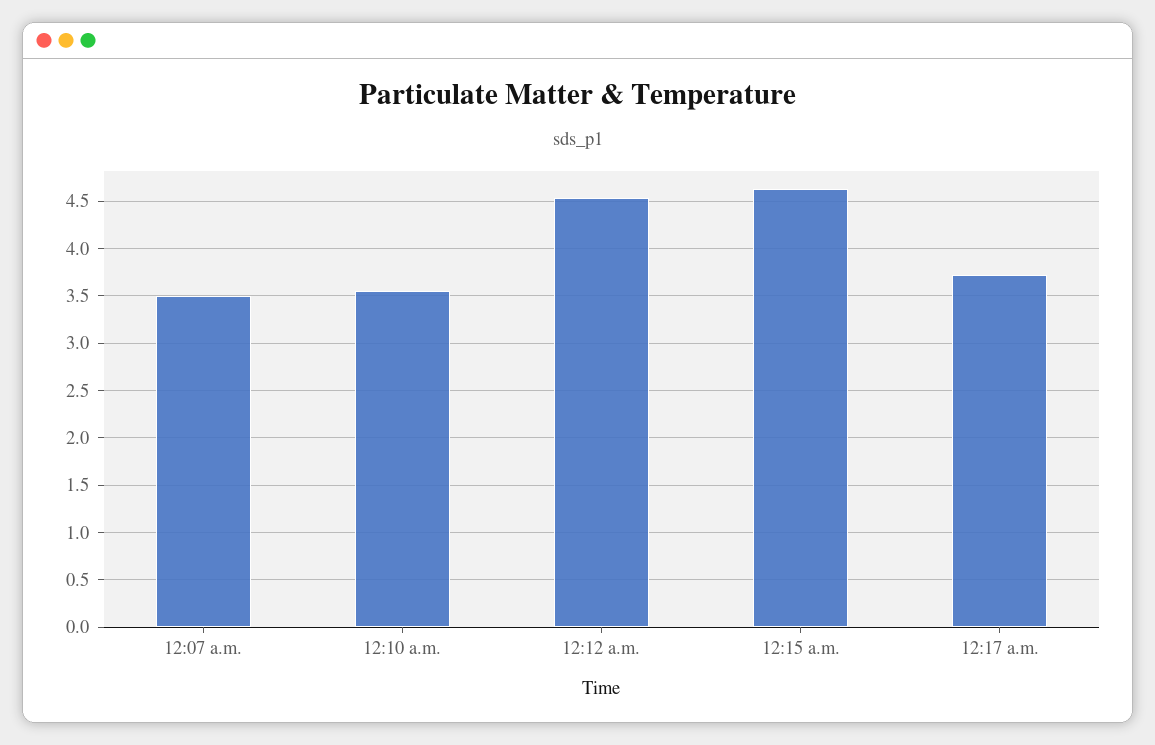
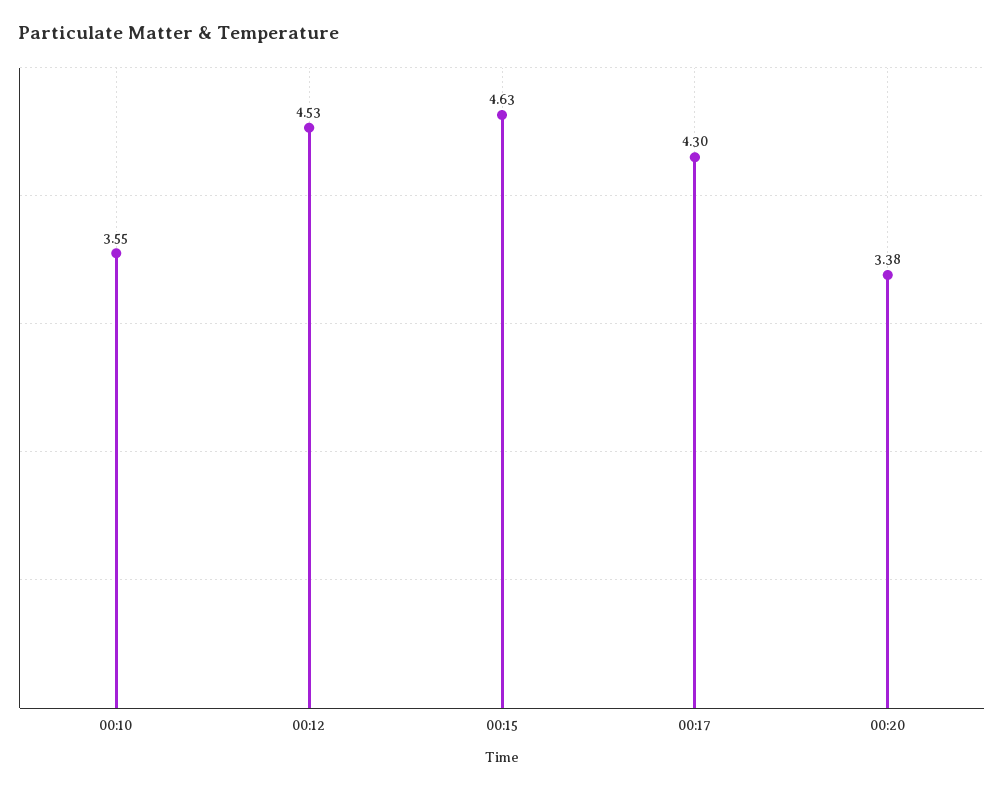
12:07 a.m.: 3.5 -> none
12:17 a.m.: 3.7 -> 4.3
00:20: none -> 3.38

